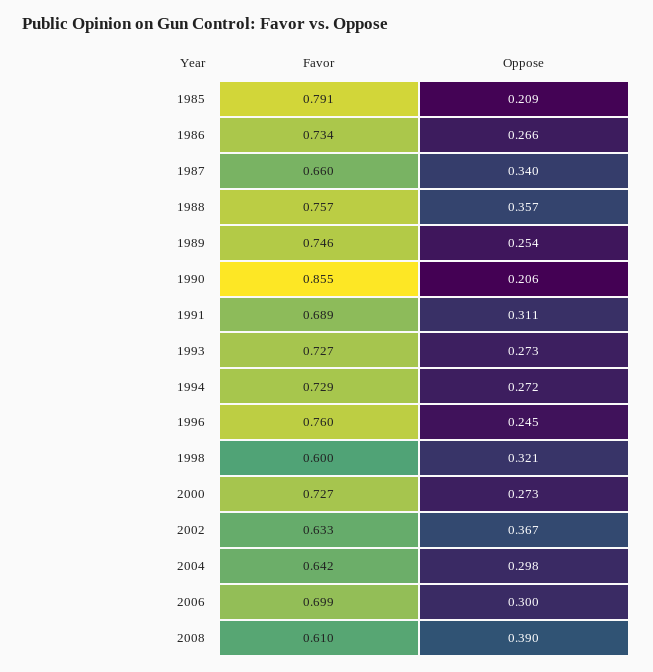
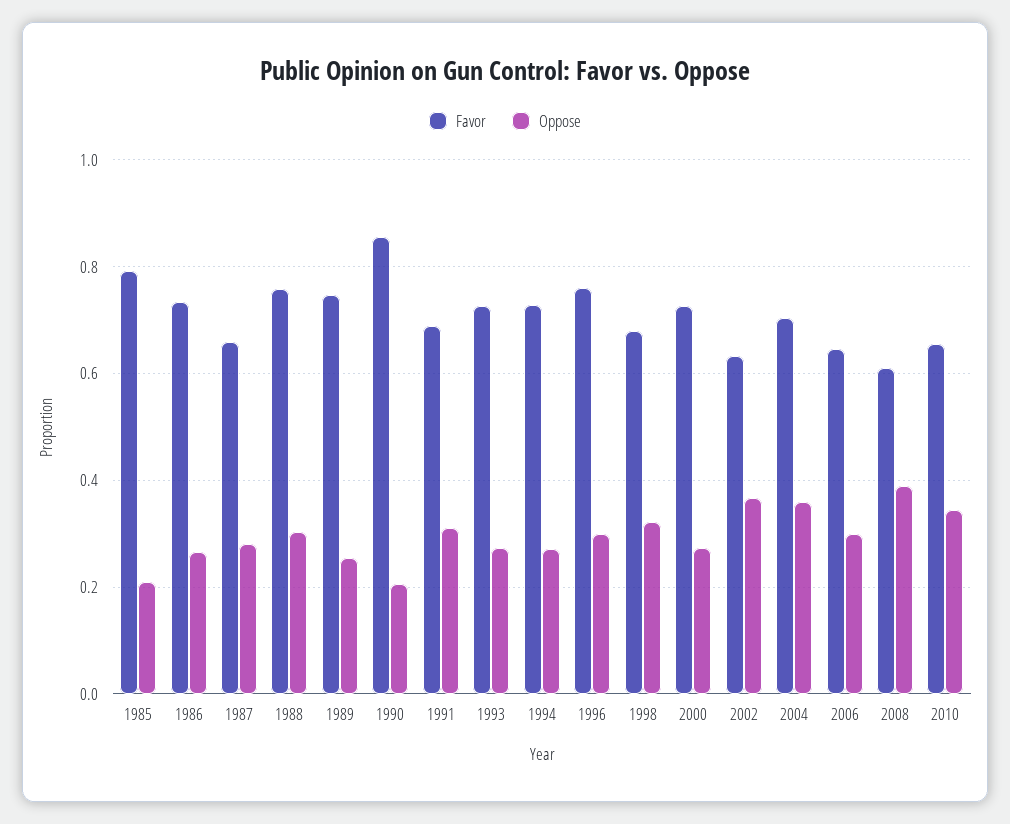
Oppose, 1987: 0.34 -> 0.28
Oppose, 1988: 0.357 -> 0.3
Oppose, 1996: 0.245 -> 0.3
Favor, 1998: 0.6 -> 0.68
Favor, 2004: 0.642 -> 0.7
Oppose, 2004: 0.298 -> 0.36
Favor, 2006: 0.699 -> 0.64
Favor, 2010: none -> 0.66
Oppose, 2010: none -> 0.34

